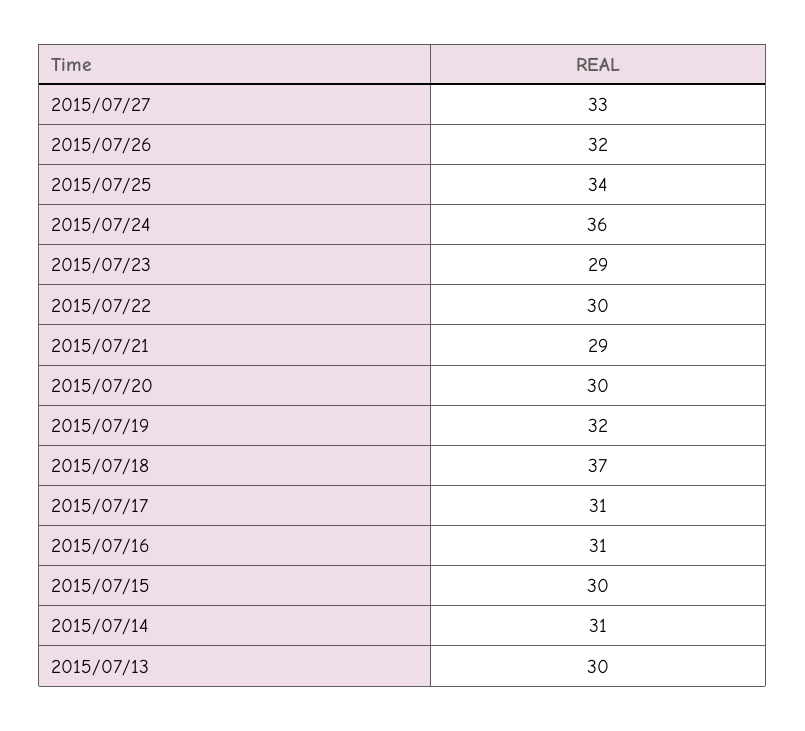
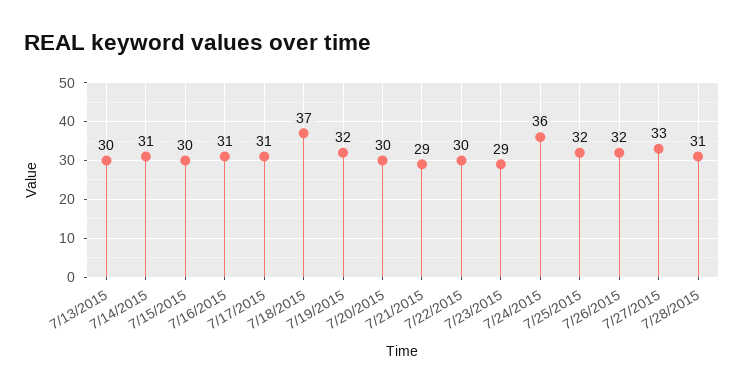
2015/07/25: 34 -> 32
7/28/2015: none -> 31

